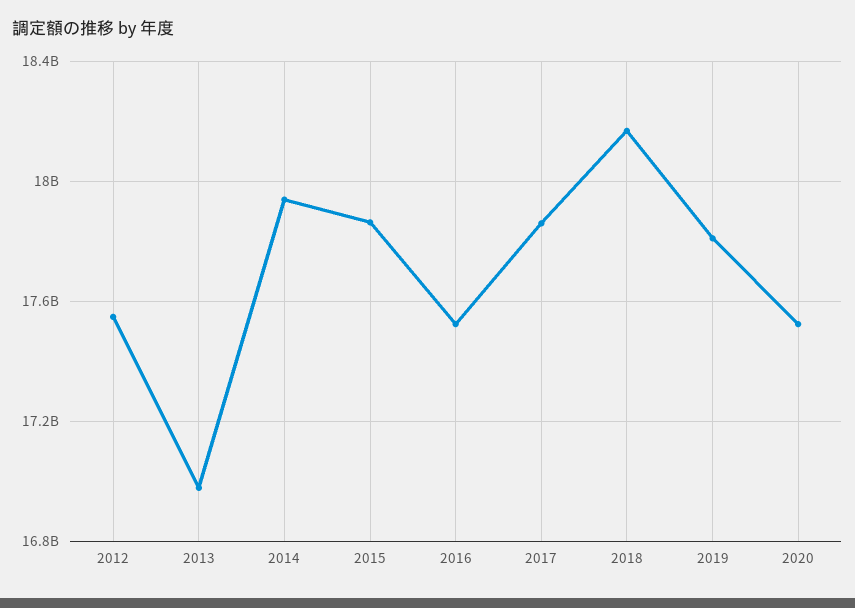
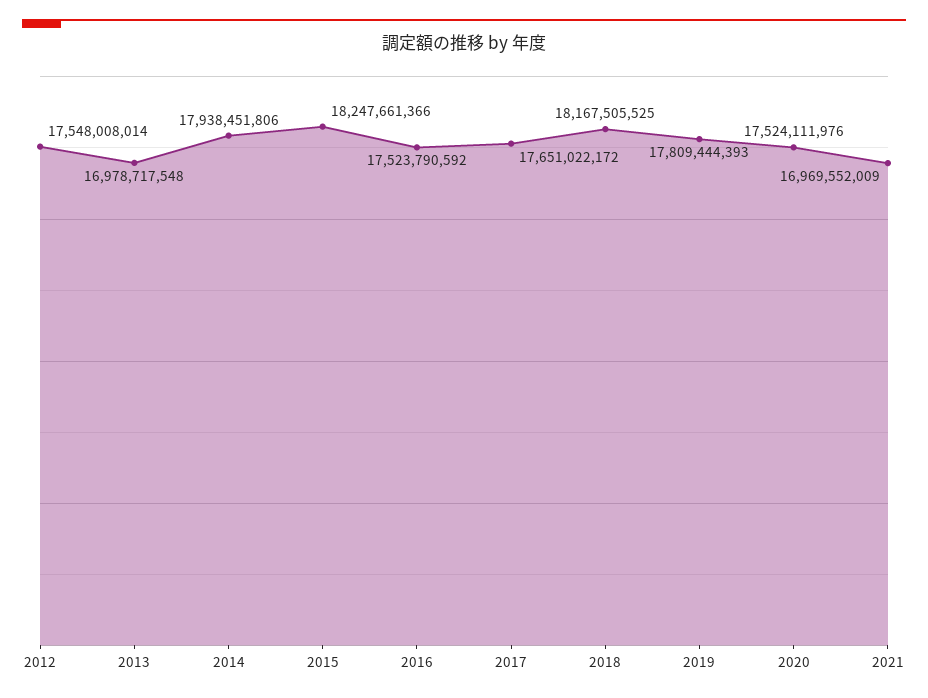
2015: 17850000000 -> 18247661366
2017: 17850000000 -> 17651022172
2021: none -> 16969552009

